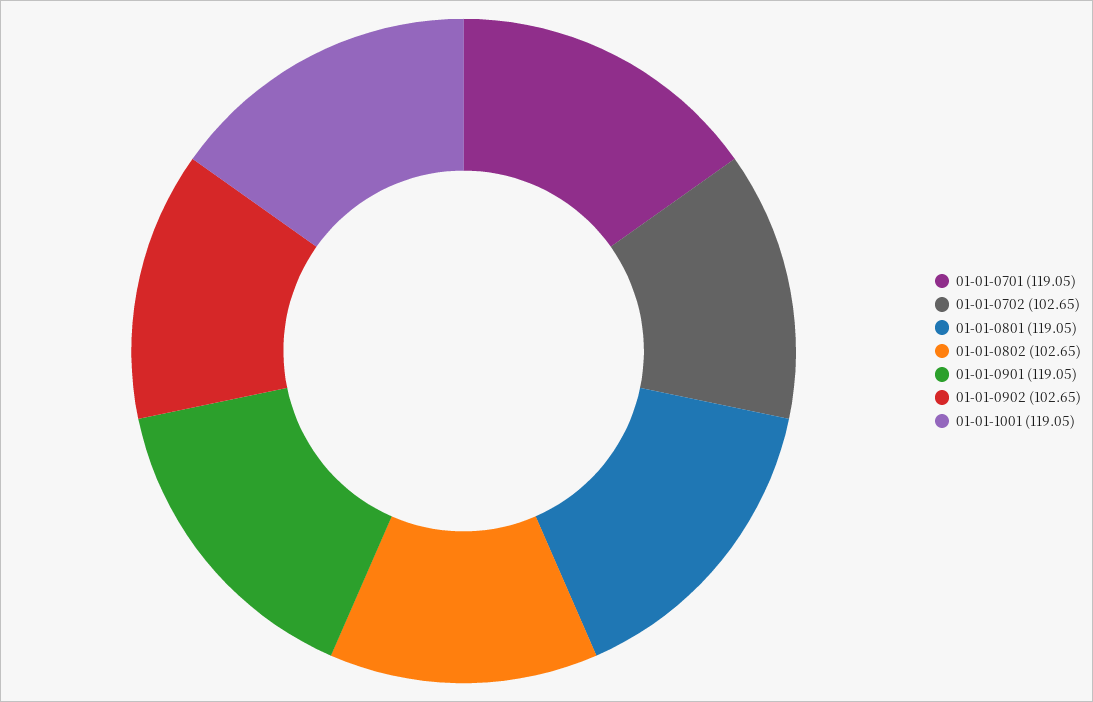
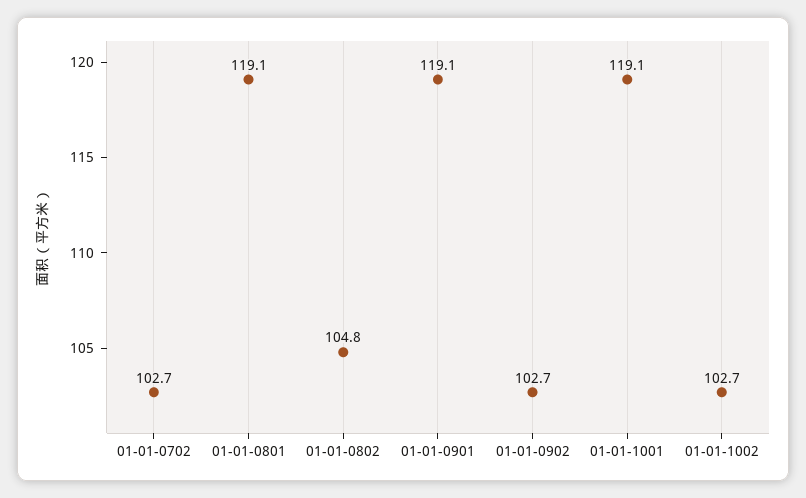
01-01-0701: 119.05 -> none
01-01-0802: 102.65 -> 104.8
01-01-1002: none -> 102.7

